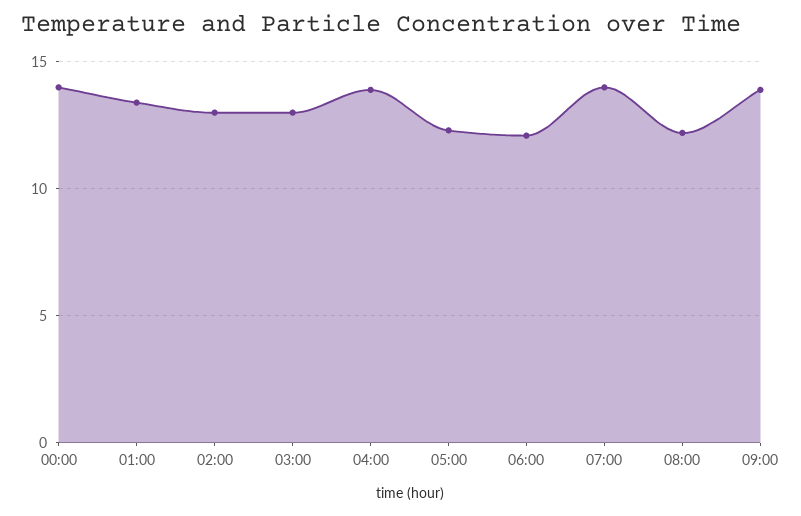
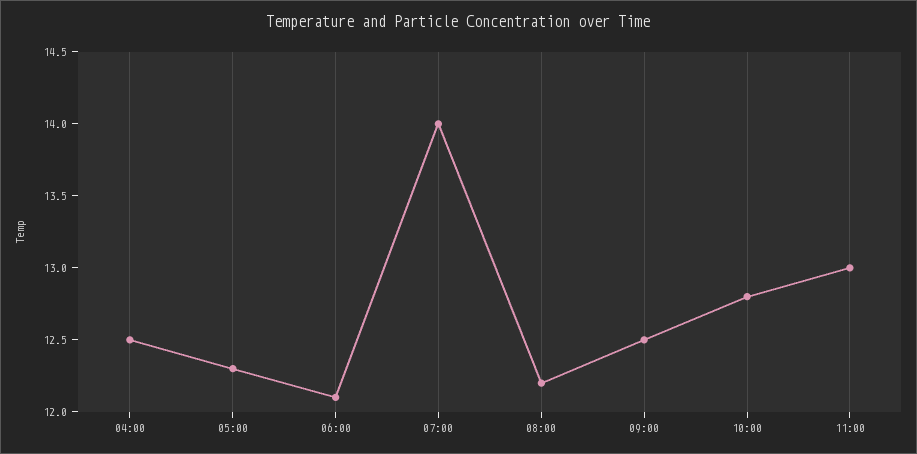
00:00: 14 -> none
01:00: 13.5 -> none
02:00: 13 -> none
03:00: 13 -> none
04:00: 14 -> 12.5
09:00: 14 -> 12.5
10:00: none -> 12.8
11:00: none -> 13

